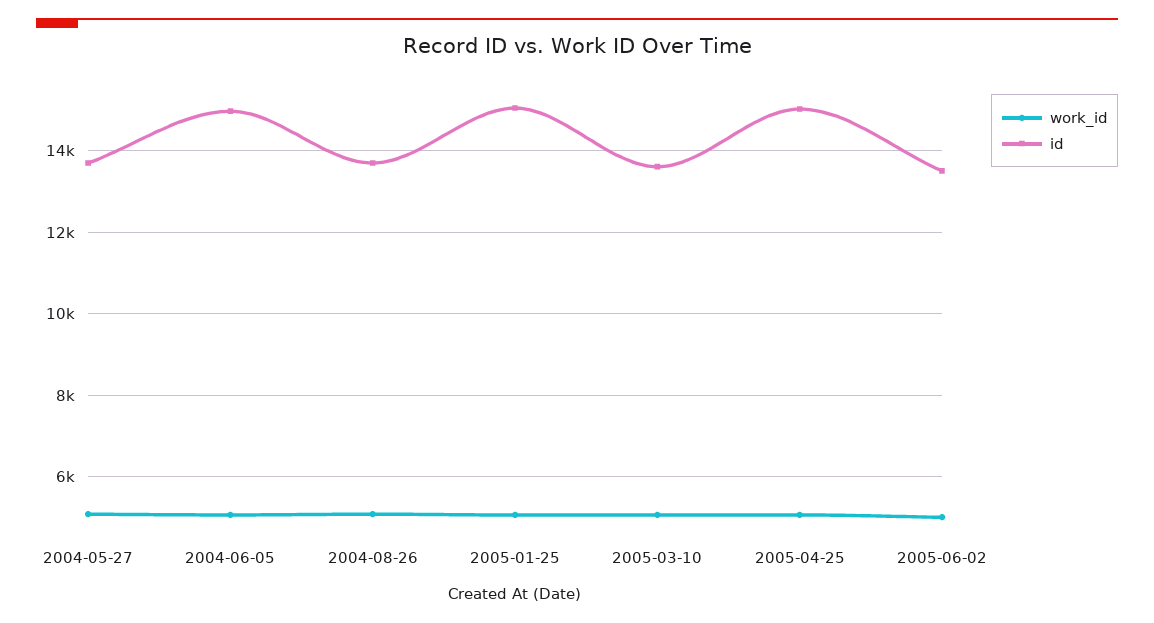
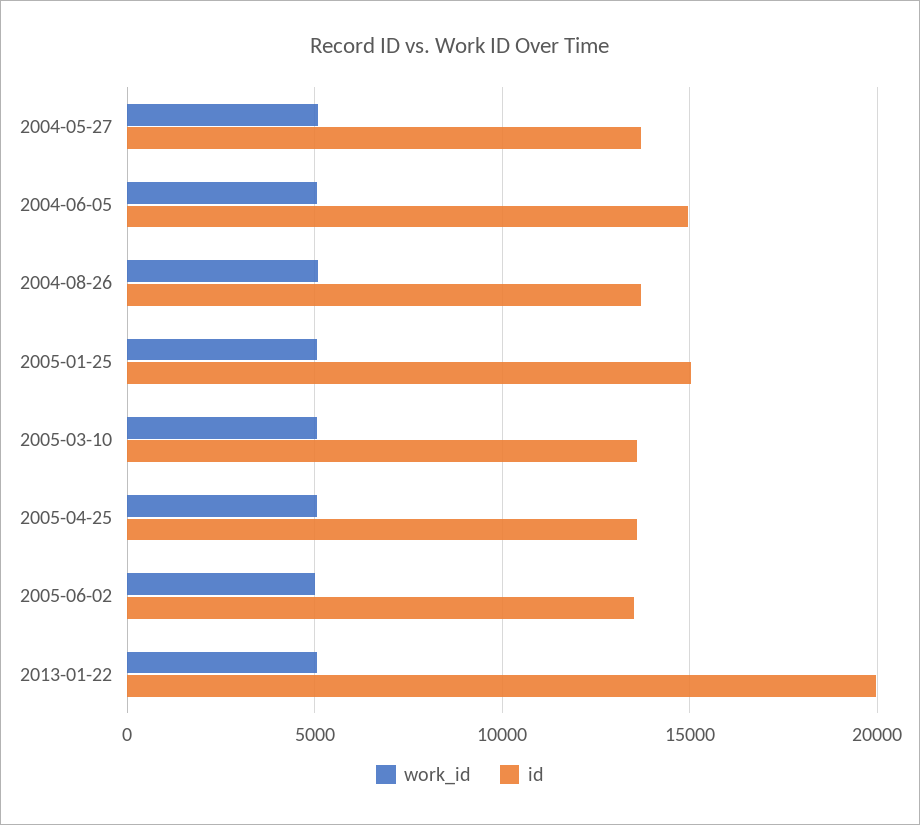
id, 2005-04-25: 15000 -> 13500
work_id, 2013-01-22: none -> 5000
id, 2013-01-22: none -> 20000

